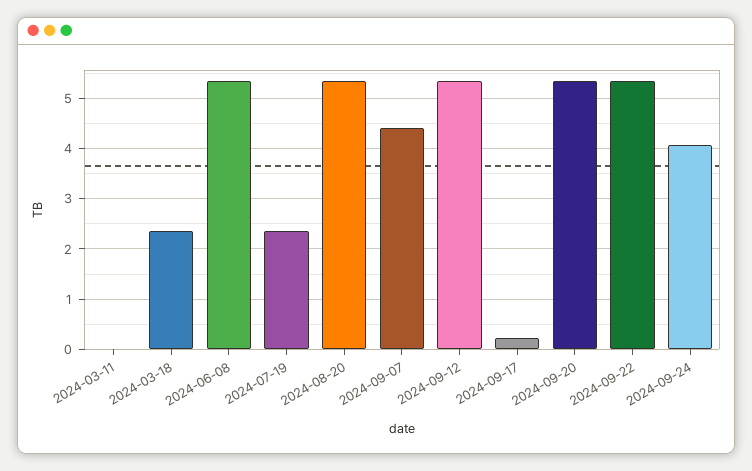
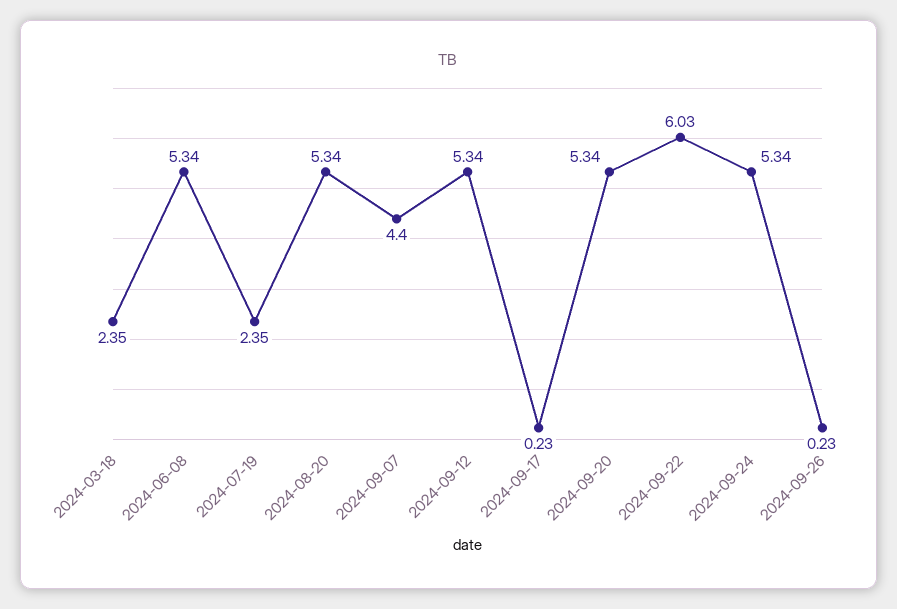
2024-03-11: 0 -> none
2024-09-22: 5.4 -> 6.03
2024-09-24: 4 -> 5.34
2024-09-26: none -> 0.23

